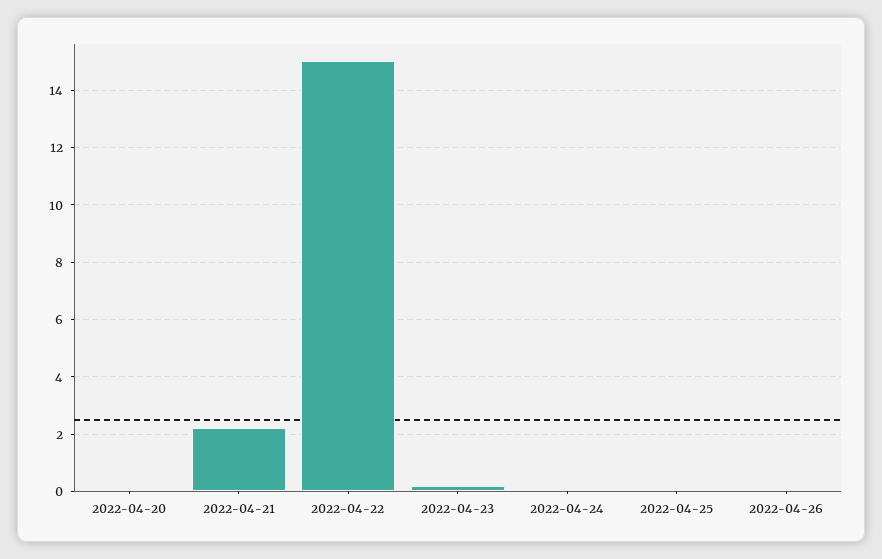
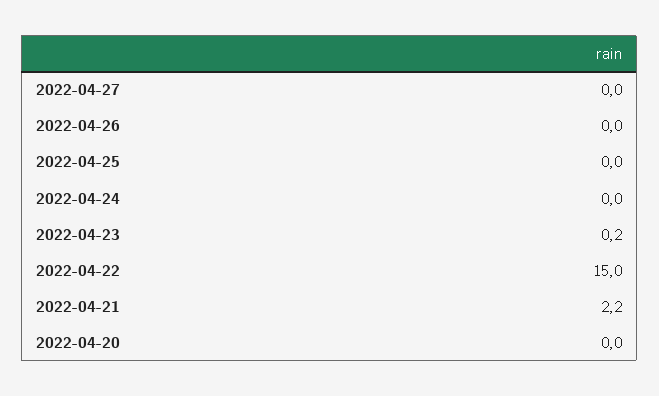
2022-04-27: none -> 0

